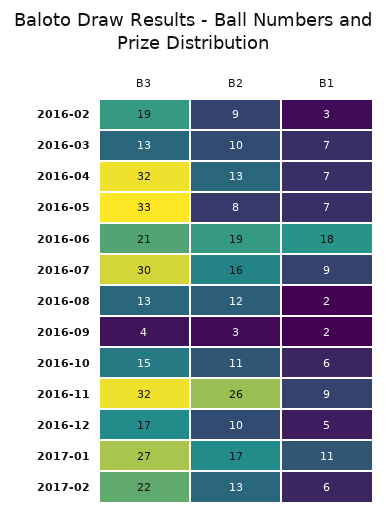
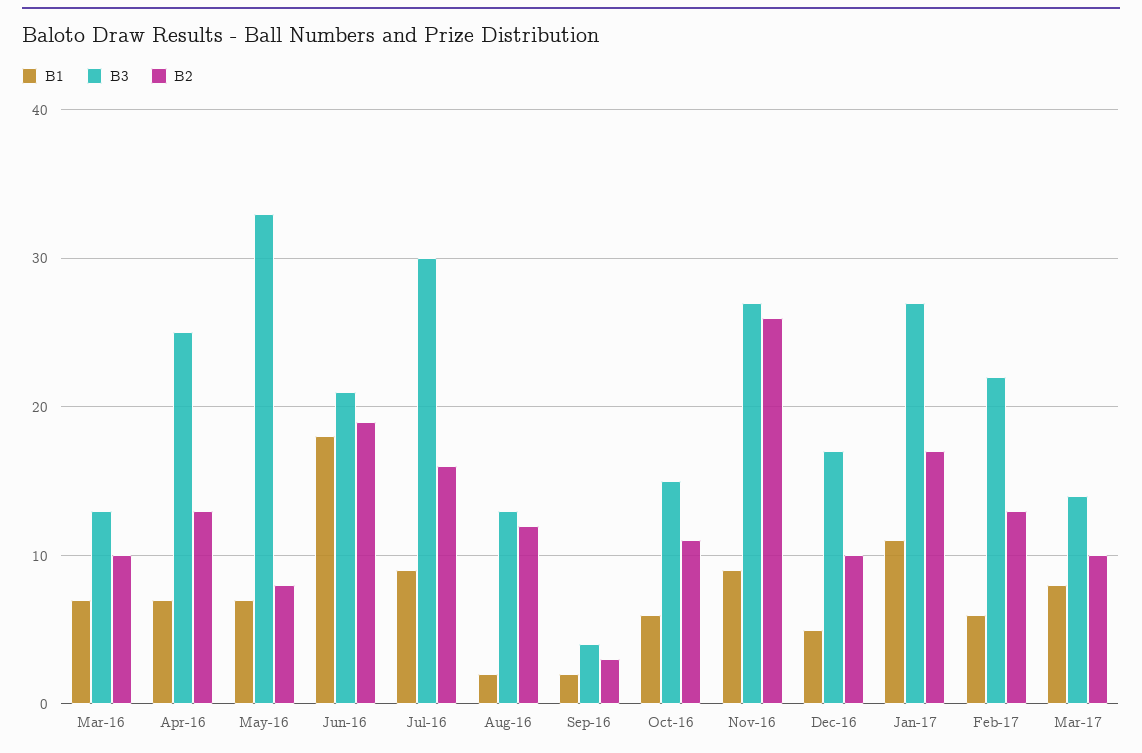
B3, 2016-02: 19 -> none
B2, 2016-02: 9 -> none
B1, 2016-02: 3 -> none
B3, 2016-04: 32 -> 25
B3, 2016-11: 32 -> 27
B1, Mar-17: none -> 8
B3, Mar-17: none -> 14
B2, Mar-17: none -> 10

